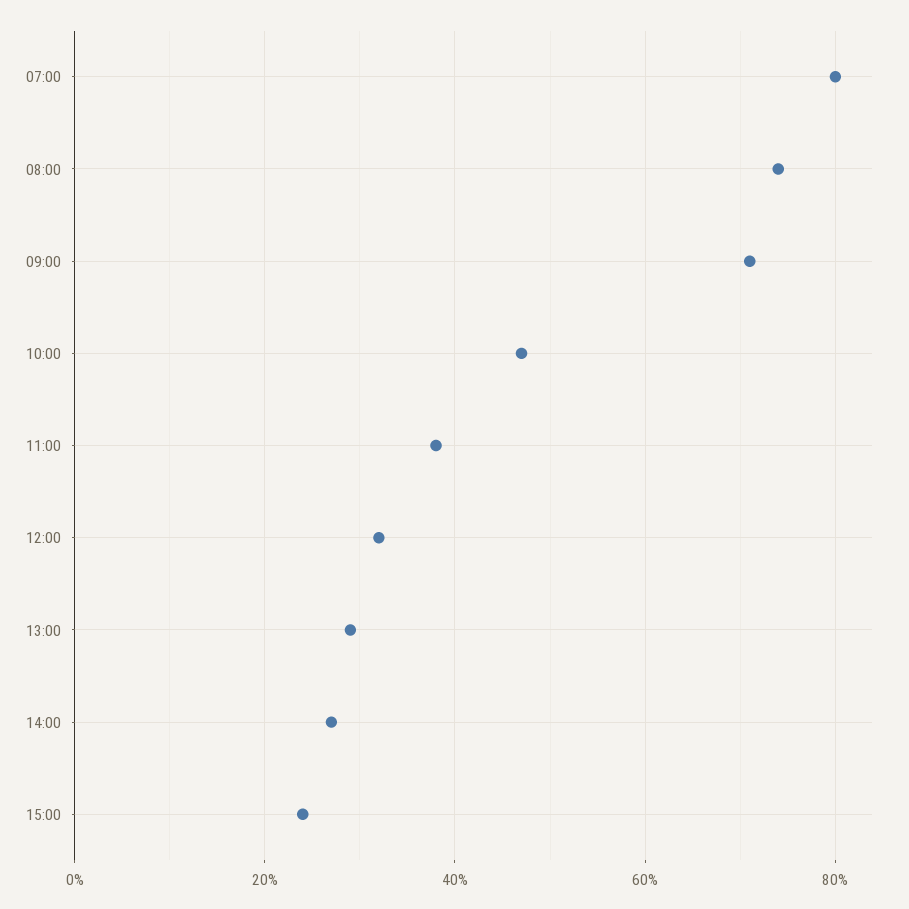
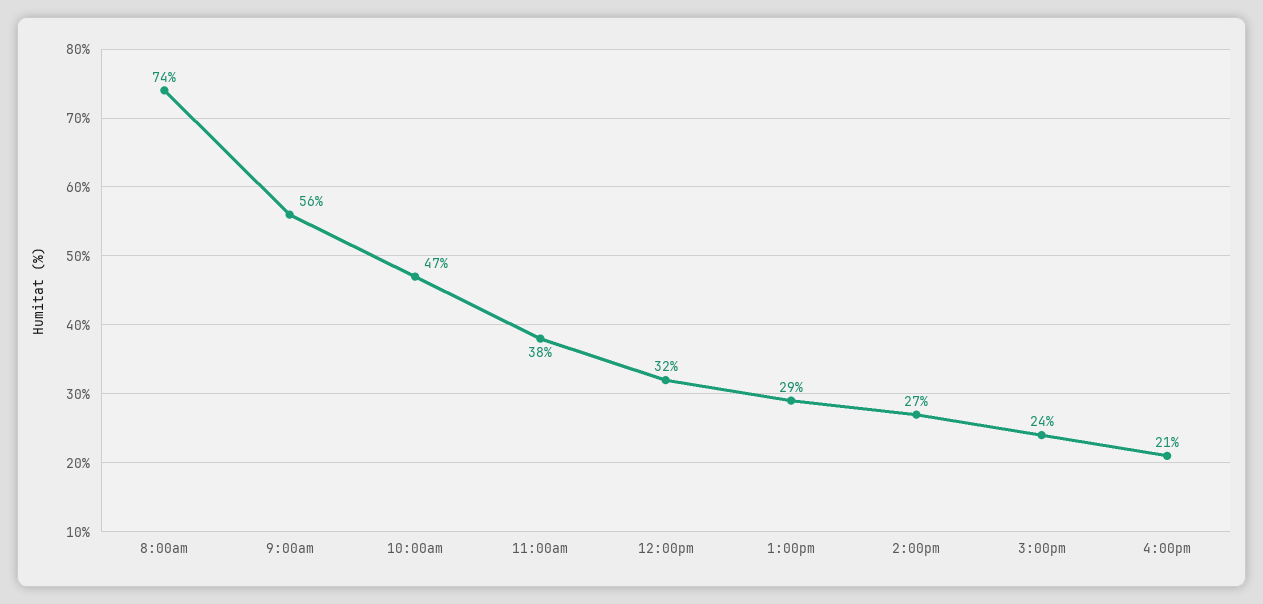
07:00: 80 -> none
09:00: 70 -> 56
4:00pm: none -> 21

